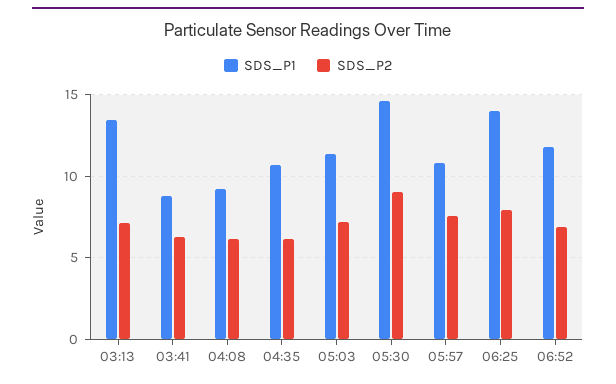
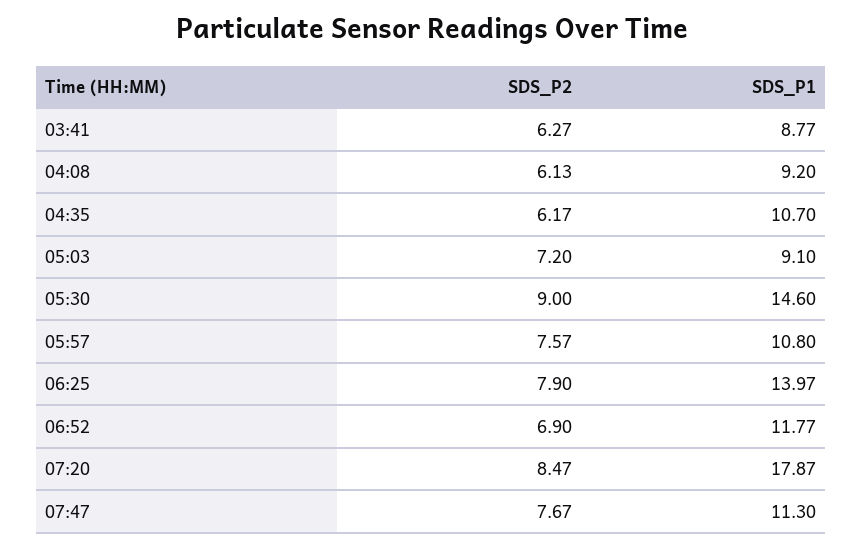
SDS_P1, 03:13: 13.5 -> none
SDS_P2, 03:13: 7 -> none
SDS_P1, 05:03: 11.5 -> 9.1
SDS_P2, 07:20: none -> 8.47
SDS_P1, 07:20: none -> 17.87
SDS_P2, 07:47: none -> 7.67
SDS_P1, 07:47: none -> 11.3

